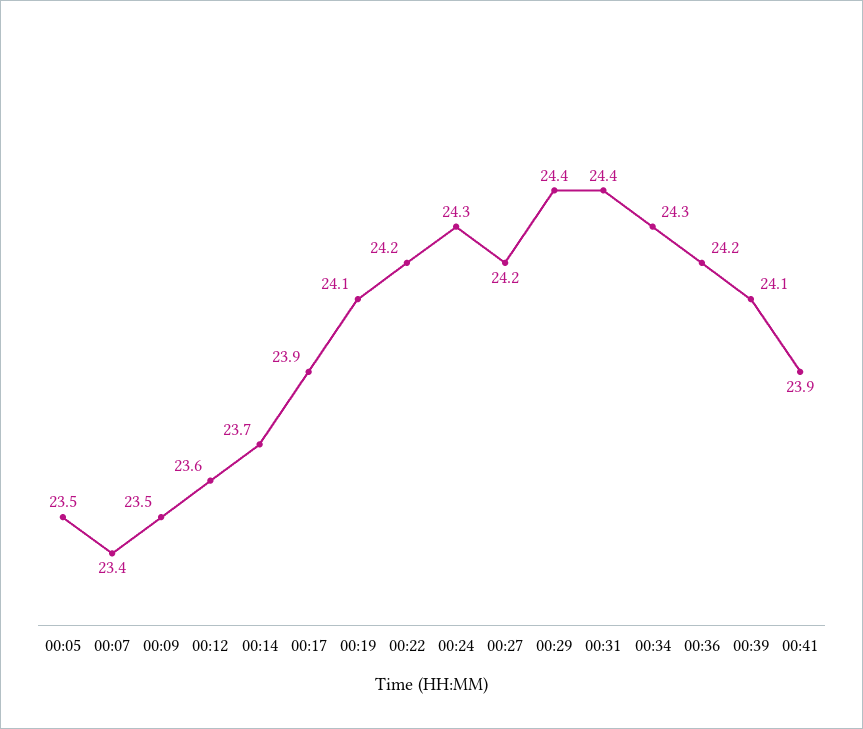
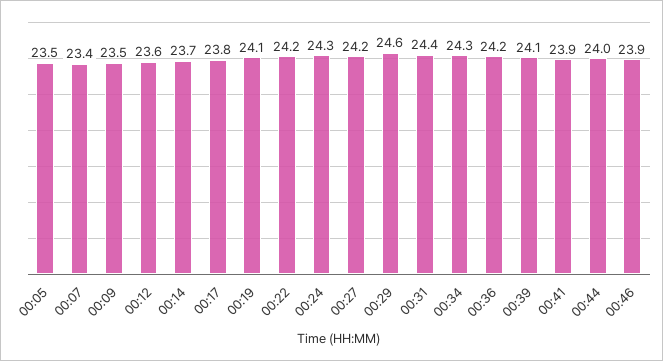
00:17: 23.9 -> 23.8
00:29: 24.4 -> 24.6
00:44: none -> 24
00:46: none -> 23.9

